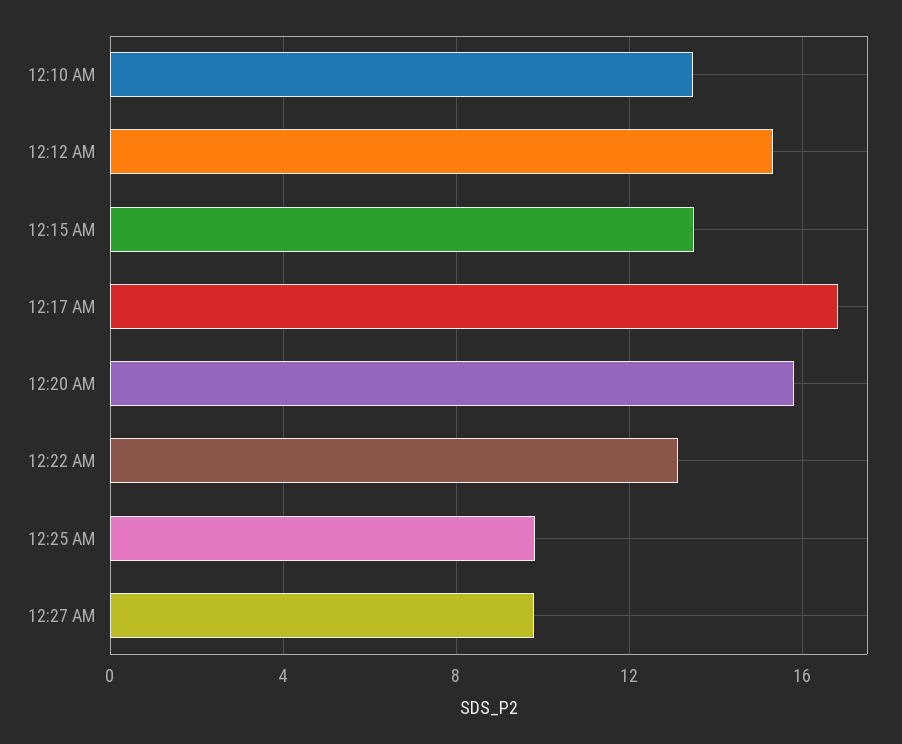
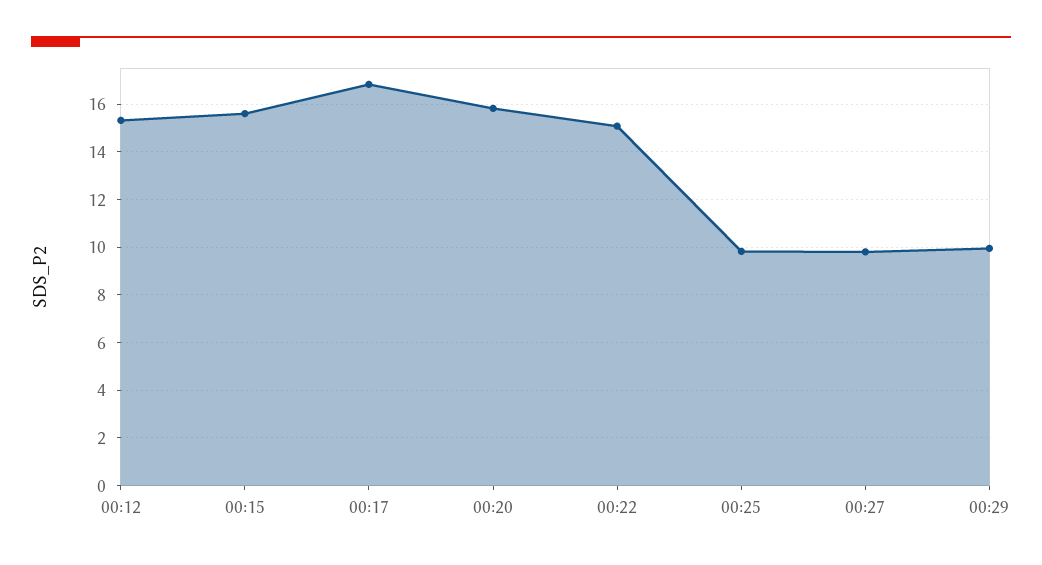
12:10 AM: 13.5 -> none
12:15 AM: 13.5 -> 15.5
12:22 AM: 13 -> 15
00:29: none -> 10

